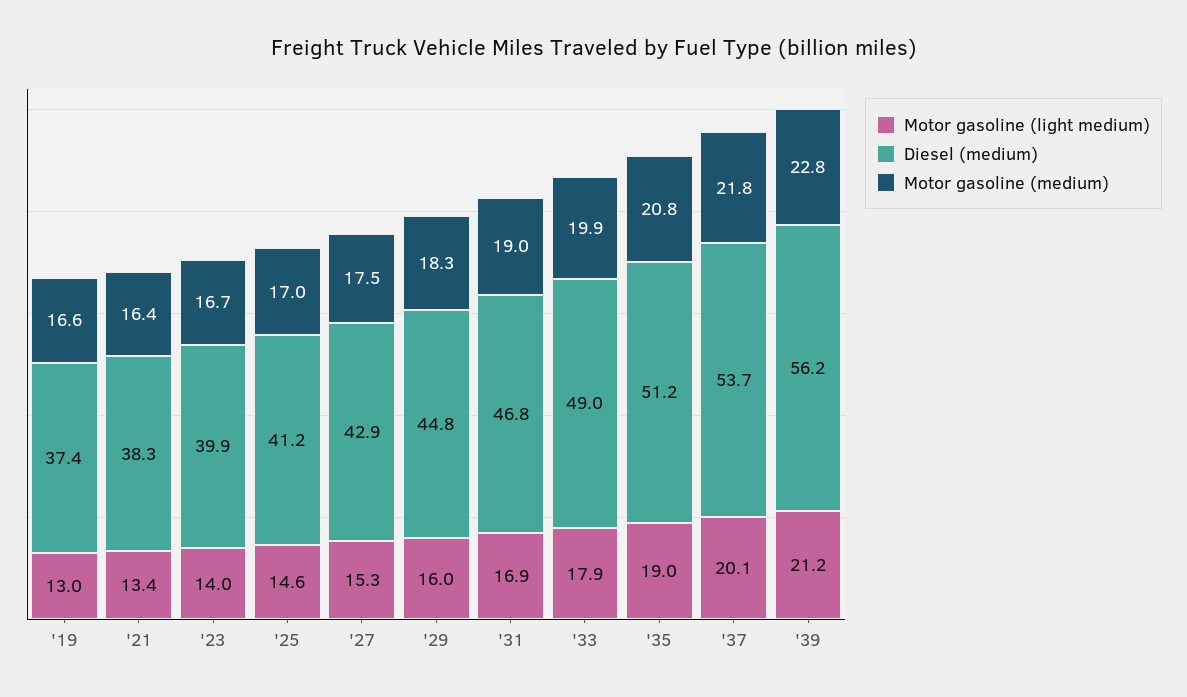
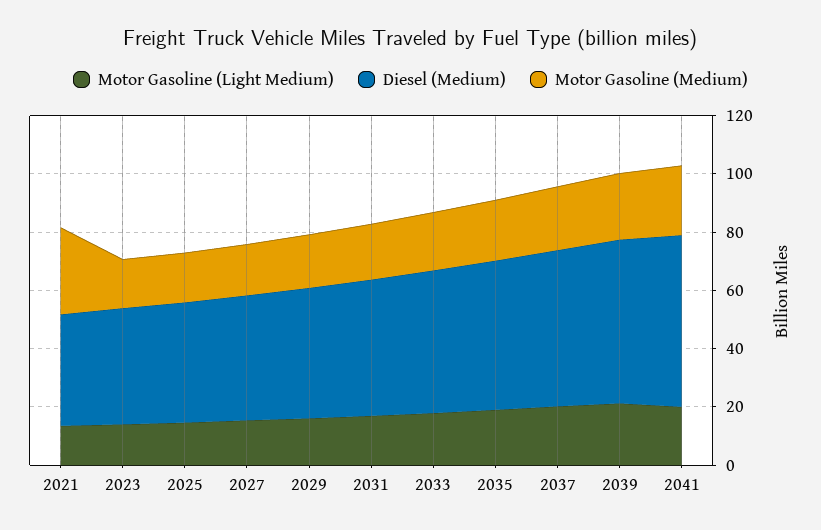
Motor gasoline (light medium), '19: 13 -> none
Diesel (medium), '19: 37.4 -> none
Motor gasoline (medium), '19: 16.6 -> none
Motor gasoline (medium), '21: 16.4 -> 30
Motor gasoline (light medium), 2041: none -> 20
Diesel (medium), 2041: none -> 60
Motor gasoline (medium), 2041: none -> 25

